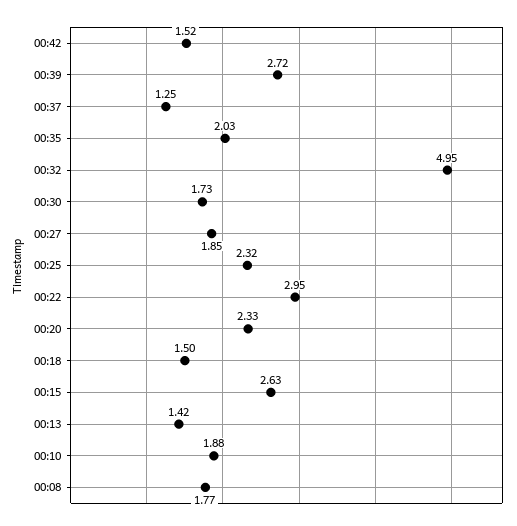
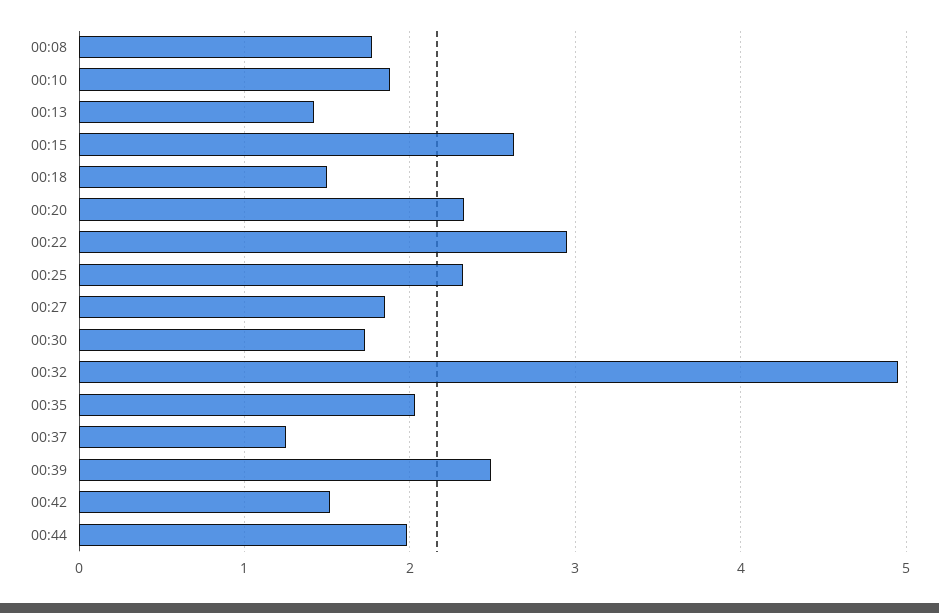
00:39: 2.72 -> 2.5
00:44: none -> 2

